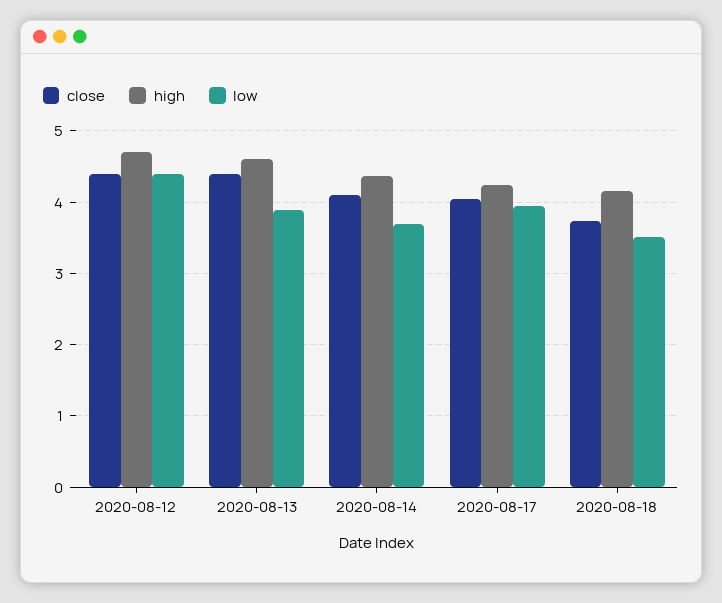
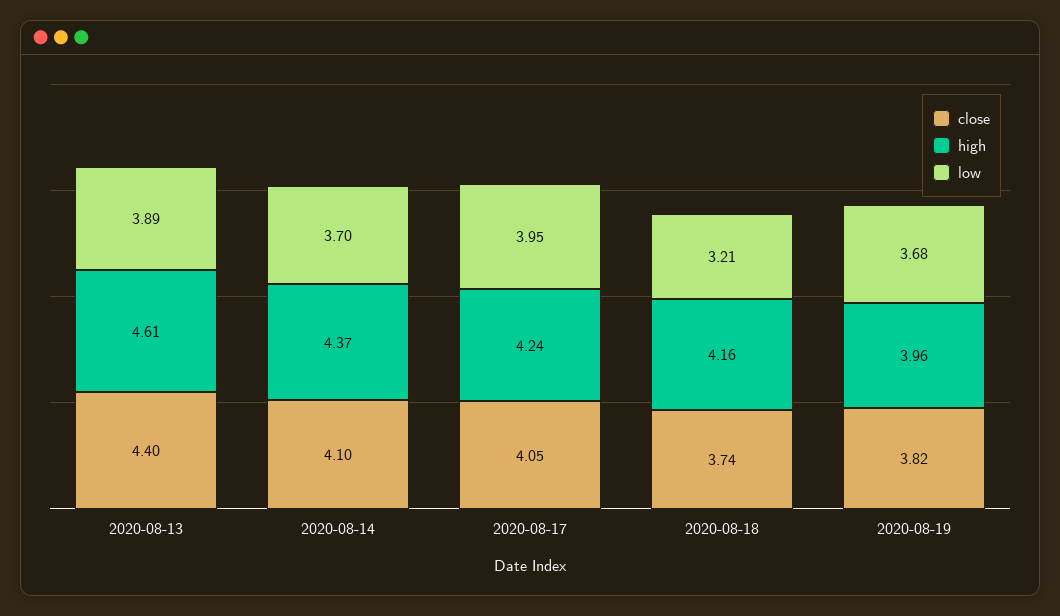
close, 2020-08-12: 4.4 -> none
high, 2020-08-12: 4.7 -> none
low, 2020-08-12: 4.4 -> none
low, 2020-08-18: 3.5 -> 3.21
close, 2020-08-19: none -> 3.82
high, 2020-08-19: none -> 3.96
low, 2020-08-19: none -> 3.68

